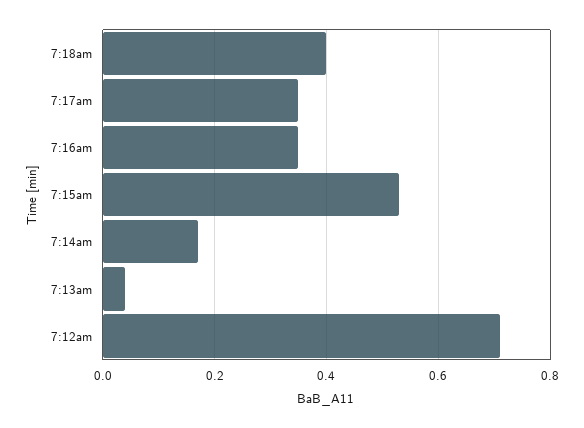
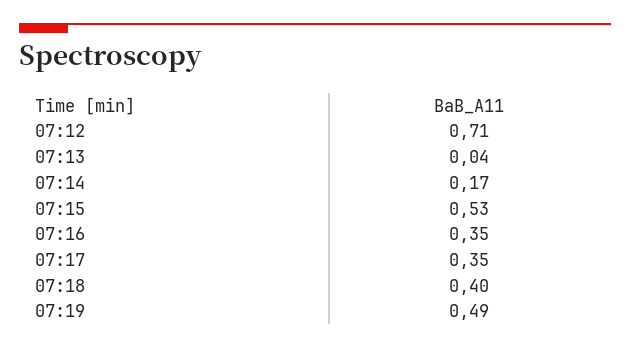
07:19: none -> 0.49

